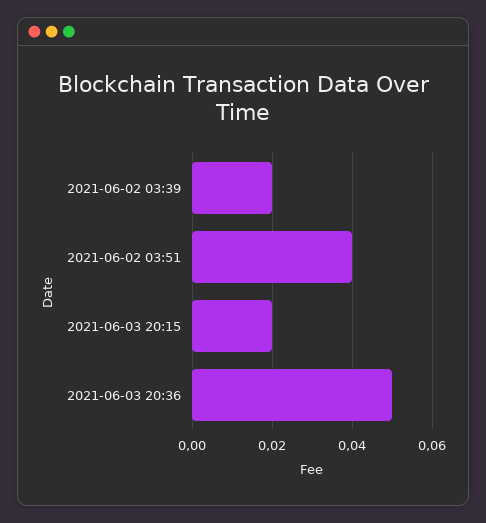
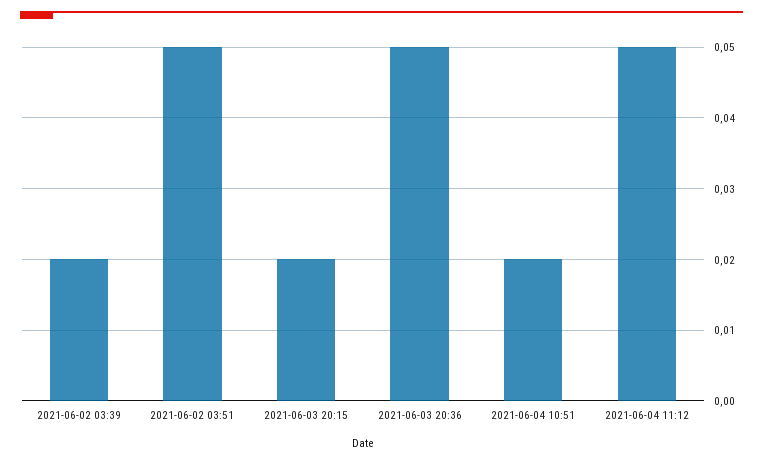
2021-06-02 03:51: 0.04 -> 0.05
2021-06-04 10:51: none -> 0.02
2021-06-04 11:12: none -> 0.05

